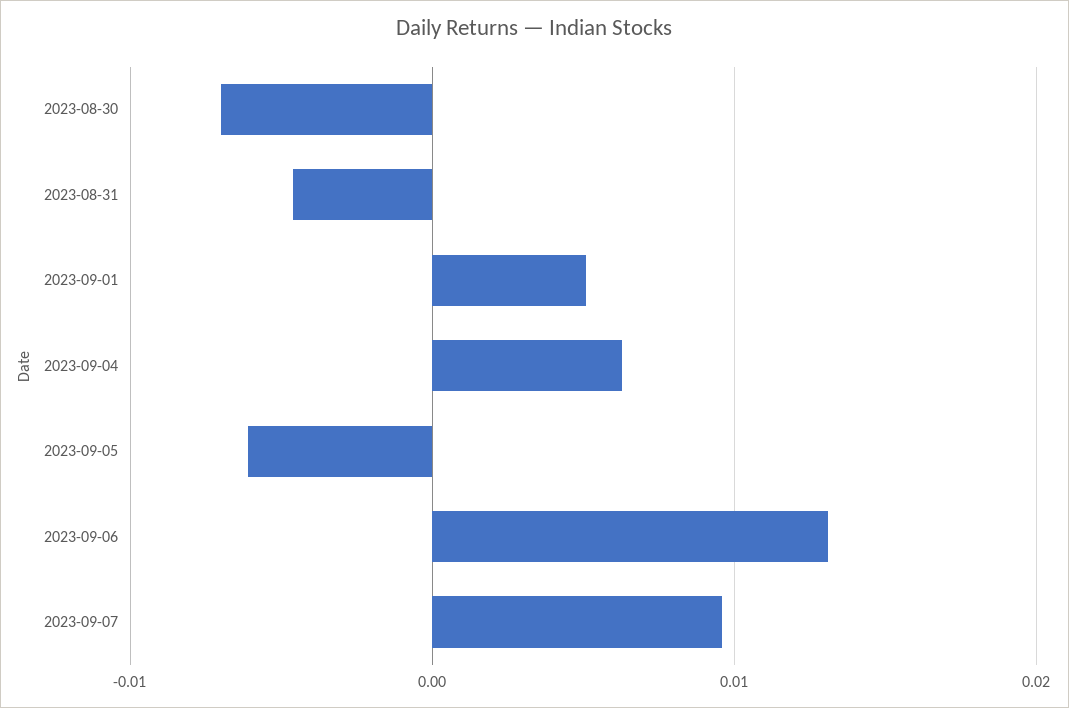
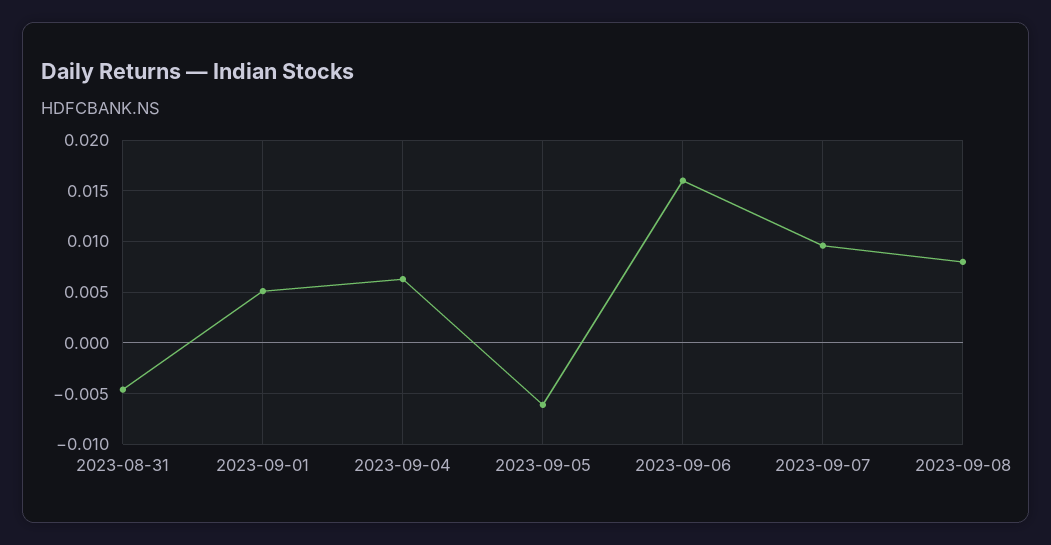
2023-08-30: -0.007 -> none
2023-09-06: 0.013 -> 0.016
2023-09-08: none -> 0.008

